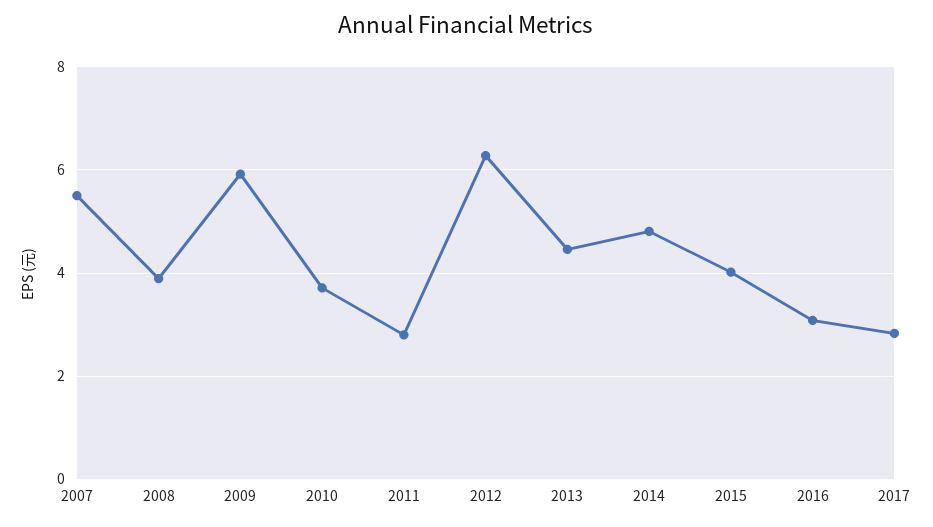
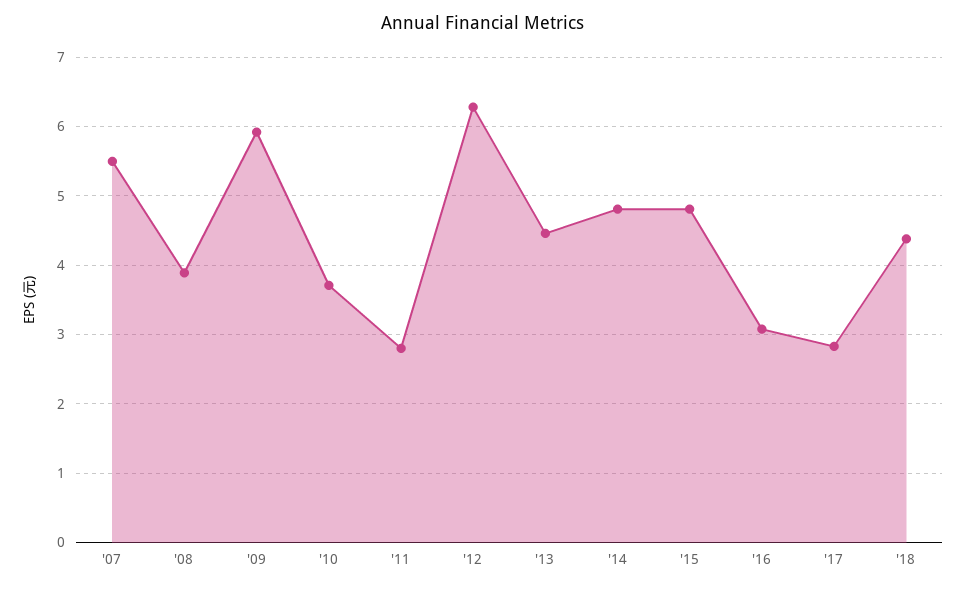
2015: 4 -> 4.8
'18: none -> 4.4

